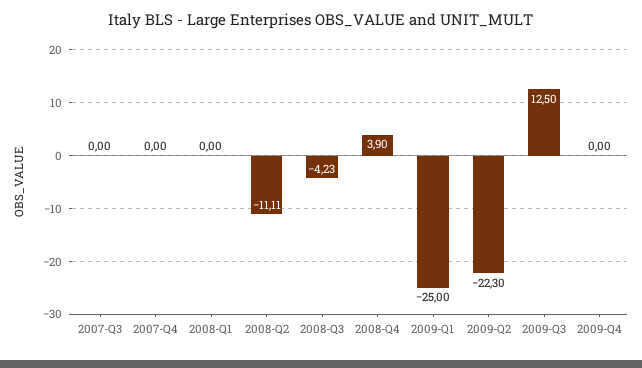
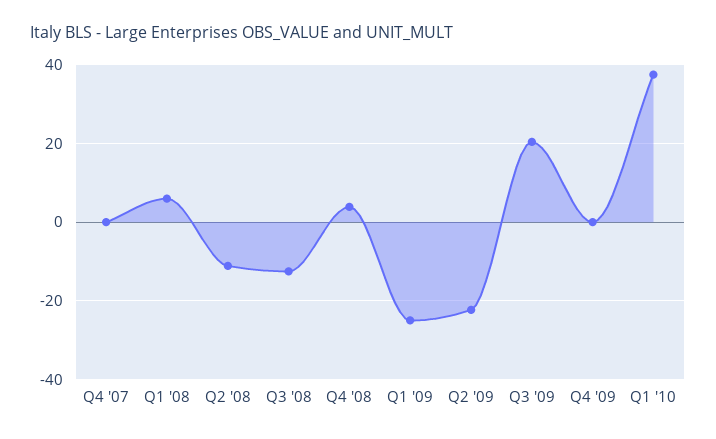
2007-Q3: 0 -> none
2008-Q1: 0 -> 6
2008-Q3: -4.23 -> -12
2009-Q3: 12.5 -> 20
Q1 '10: none -> 38

